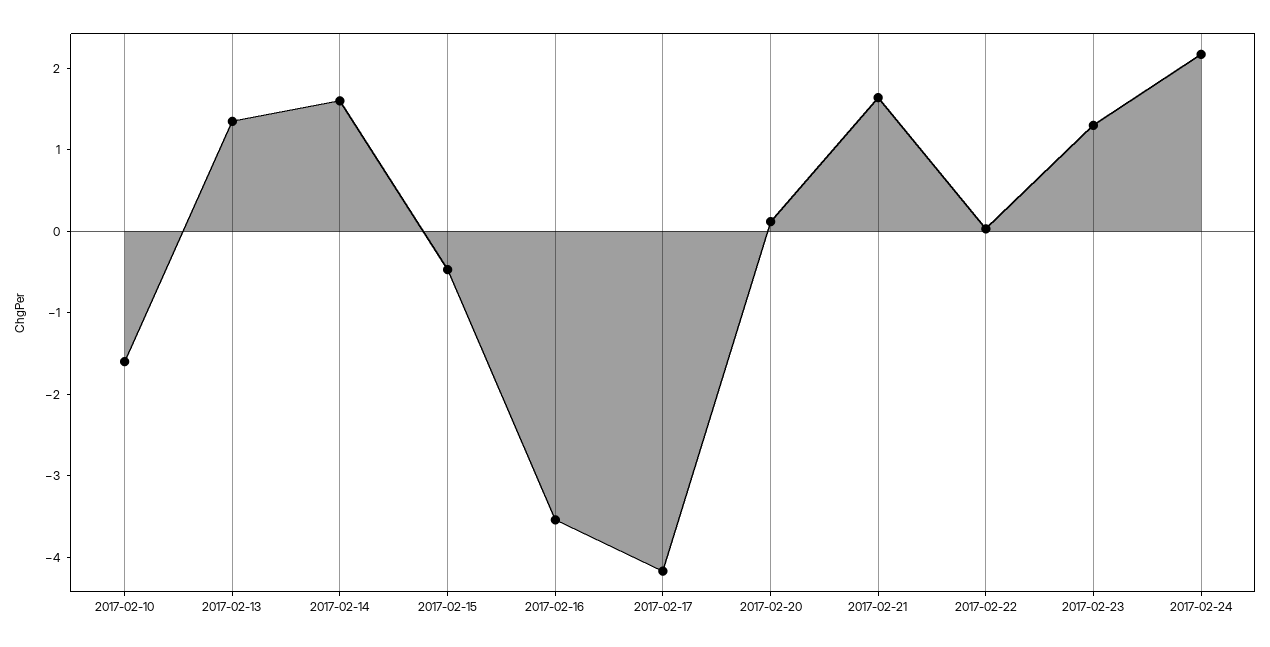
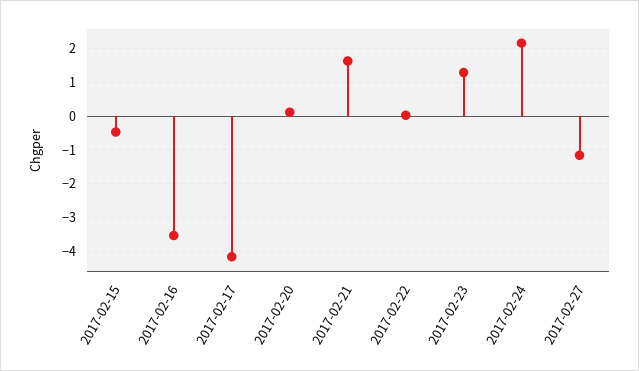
2017-02-10: -1.6 -> none
2017-02-13: 1.4 -> none
2017-02-14: 1.6 -> none
2017-02-27: none -> -1.2

